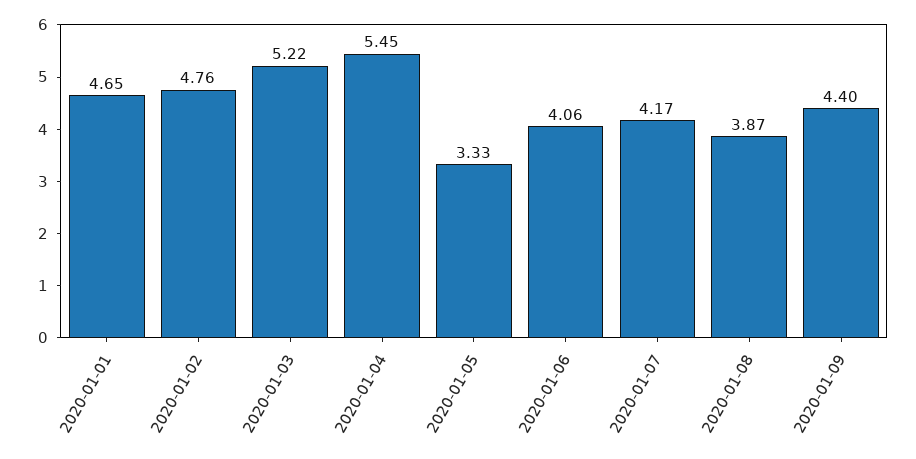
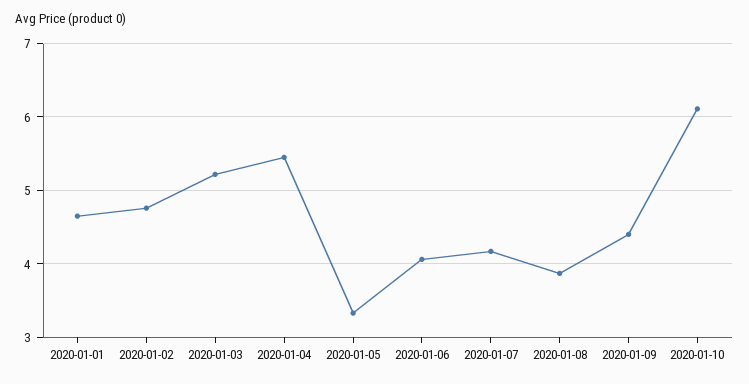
2020-01-10: none -> 6.1

